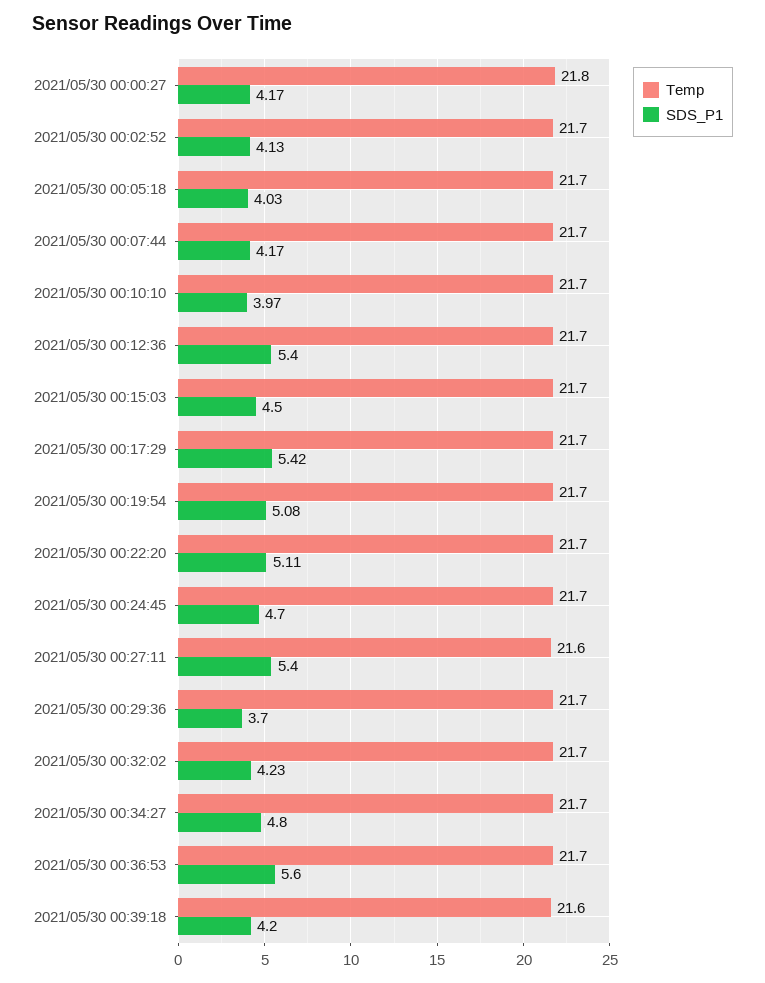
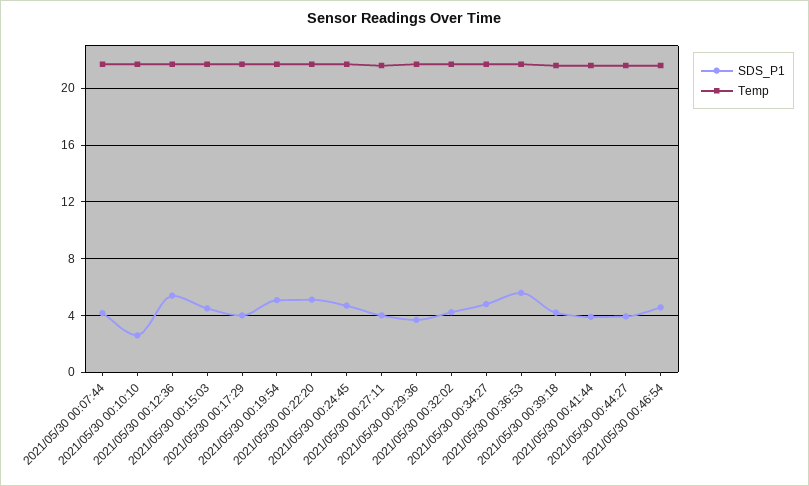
Temp, 2021/05/30 00:00:27: 21.8 -> none
SDS_P1, 2021/05/30 00:00:27: 4.17 -> none
Temp, 2021/05/30 00:02:52: 21.7 -> none
SDS_P1, 2021/05/30 00:02:52: 4.13 -> none
Temp, 2021/05/30 00:05:18: 21.7 -> none
SDS_P1, 2021/05/30 00:05:18: 4.03 -> none
SDS_P1, 2021/05/30 00:10:10: 3.97 -> 2.5
SDS_P1, 2021/05/30 00:17:29: 5.42 -> 4
SDS_P1, 2021/05/30 00:27:11: 5.4 -> 4
SDS_P1, 2021/05/30 00:41:44: none -> 4
Temp, 2021/05/30 00:41:44: none -> 21.5
SDS_P1, 2021/05/30 00:44:27: none -> 4
Temp, 2021/05/30 00:44:27: none -> 21.5
SDS_P1, 2021/05/30 00:46:54: none -> 4.5
Temp, 2021/05/30 00:46:54: none -> 21.5

